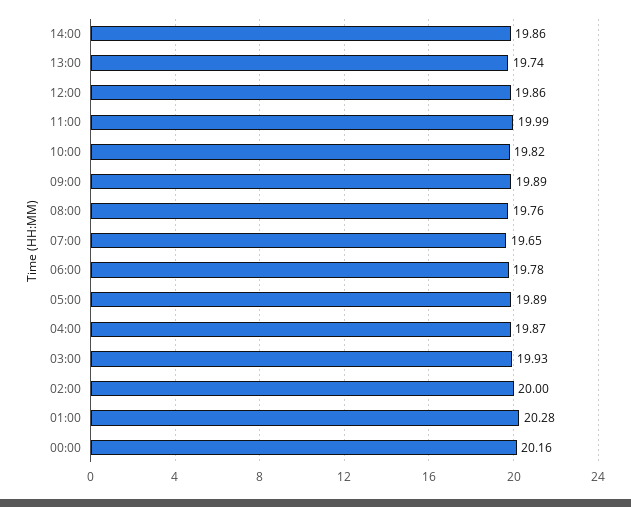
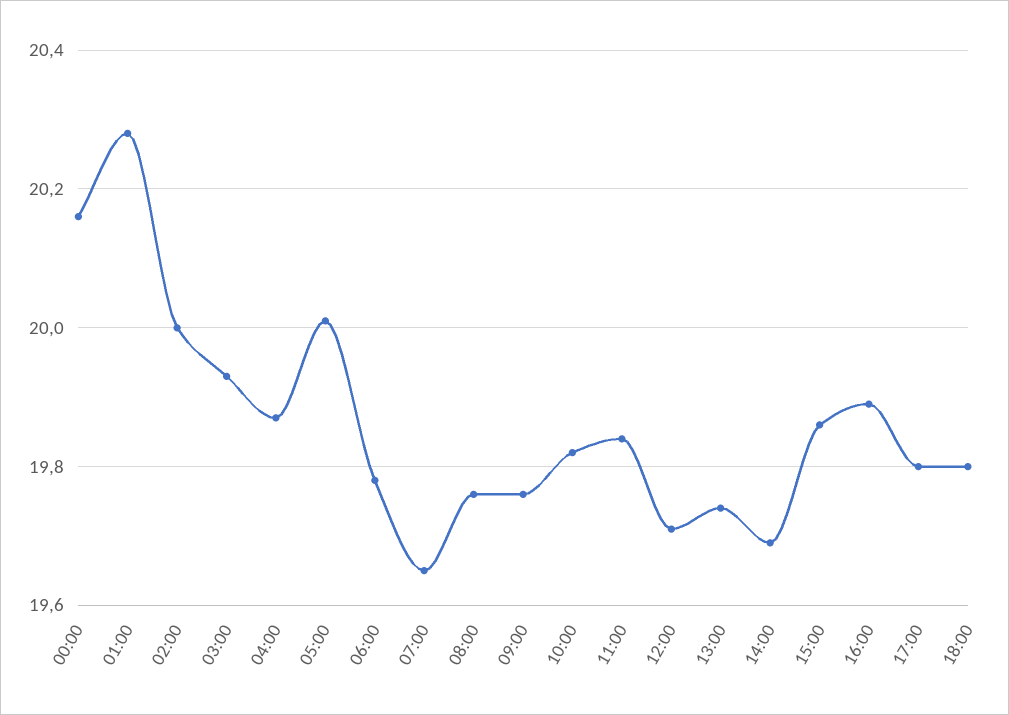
14:00: 19.86 -> 19.7
12:00: 19.86 -> 19.7
11:00: 19.99 -> 19.85
09:00: 19.89 -> 19.75
05:00: 19.89 -> 20
15:00: none -> 19.85
16:00: none -> 19.9
17:00: none -> 19.8
18:00: none -> 19.8

